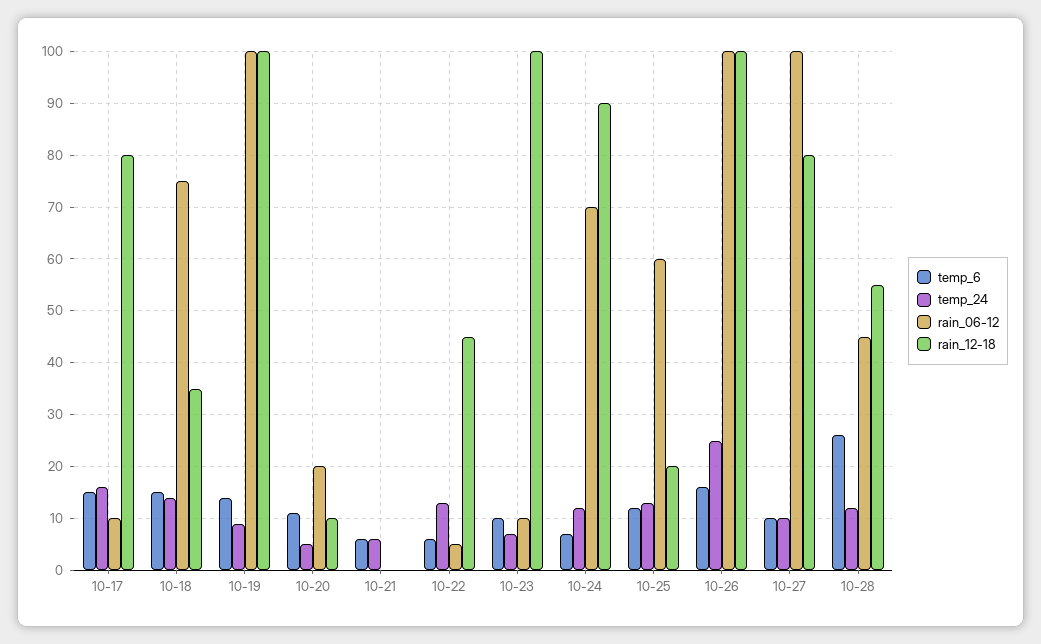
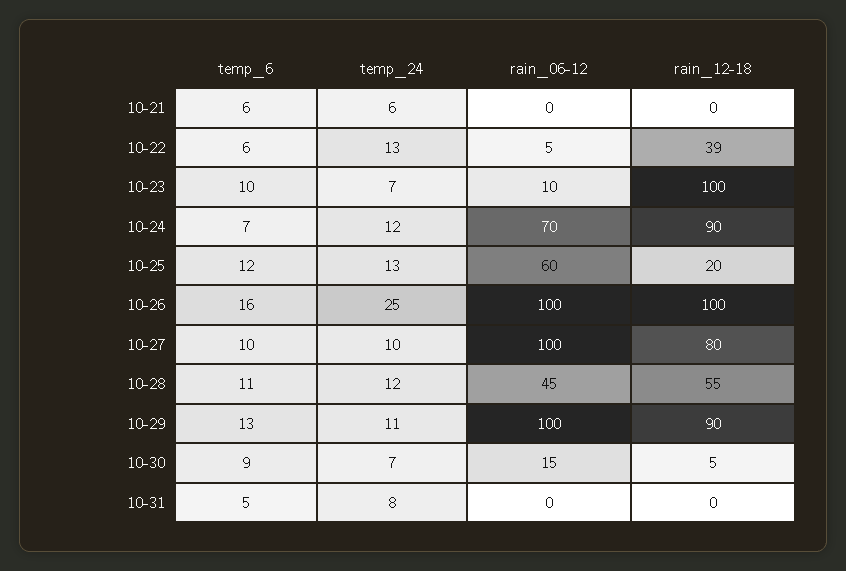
temp_6, 10-17: 15 -> none
temp_24, 10-17: 15 -> none
rain_06-12, 10-17: 10 -> none
rain_12-18, 10-17: 80 -> none
temp_6, 10-18: 15 -> none
temp_24, 10-18: 15 -> none
rain_06-12, 10-18: 75 -> none
rain_12-18, 10-18: 35 -> none
temp_6, 10-19: 15 -> none
temp_24, 10-19: 10 -> none
rain_06-12, 10-19: 100 -> none
rain_12-18, 10-19: 100 -> none
temp_6, 10-20: 10 -> none
temp_24, 10-20: 5 -> none
rain_06-12, 10-20: 20 -> none
rain_12-18, 10-20: 10 -> none
rain_12-18, 10-22: 45 -> 39
temp_6, 10-28: 25 -> 11
temp_6, 10-29: none -> 13
temp_24, 10-29: none -> 11
rain_06-12, 10-29: none -> 100
rain_12-18, 10-29: none -> 90
temp_6, 10-30: none -> 9
temp_24, 10-30: none -> 7
rain_06-12, 10-30: none -> 15
rain_12-18, 10-30: none -> 5
temp_6, 10-31: none -> 5
temp_24, 10-31: none -> 8
rain_06-12, 10-31: none -> 0
rain_12-18, 10-31: none -> 0

